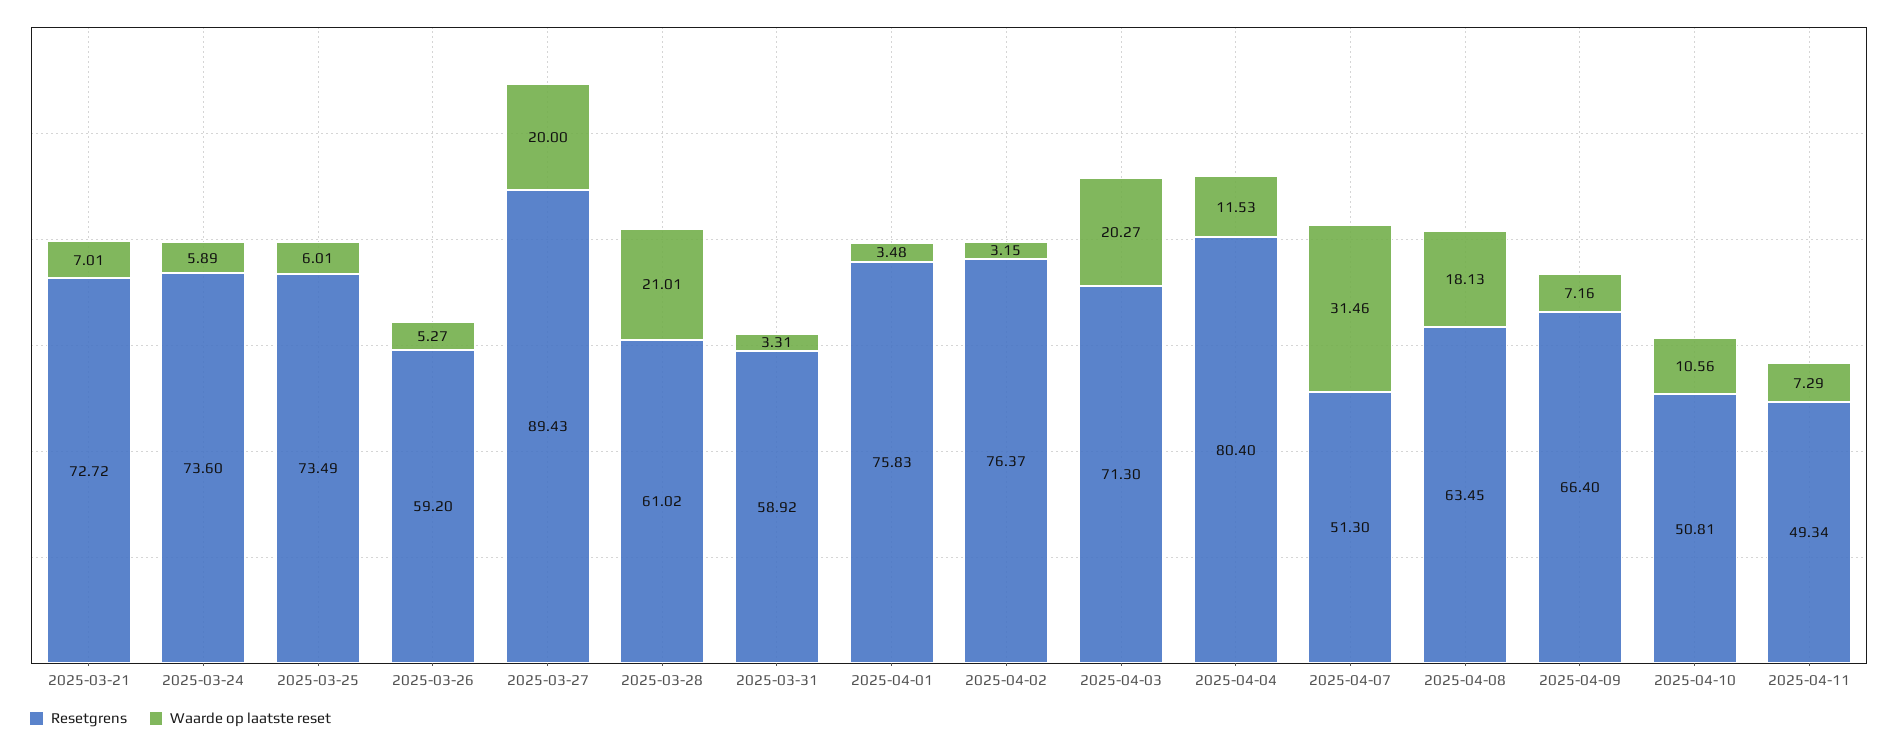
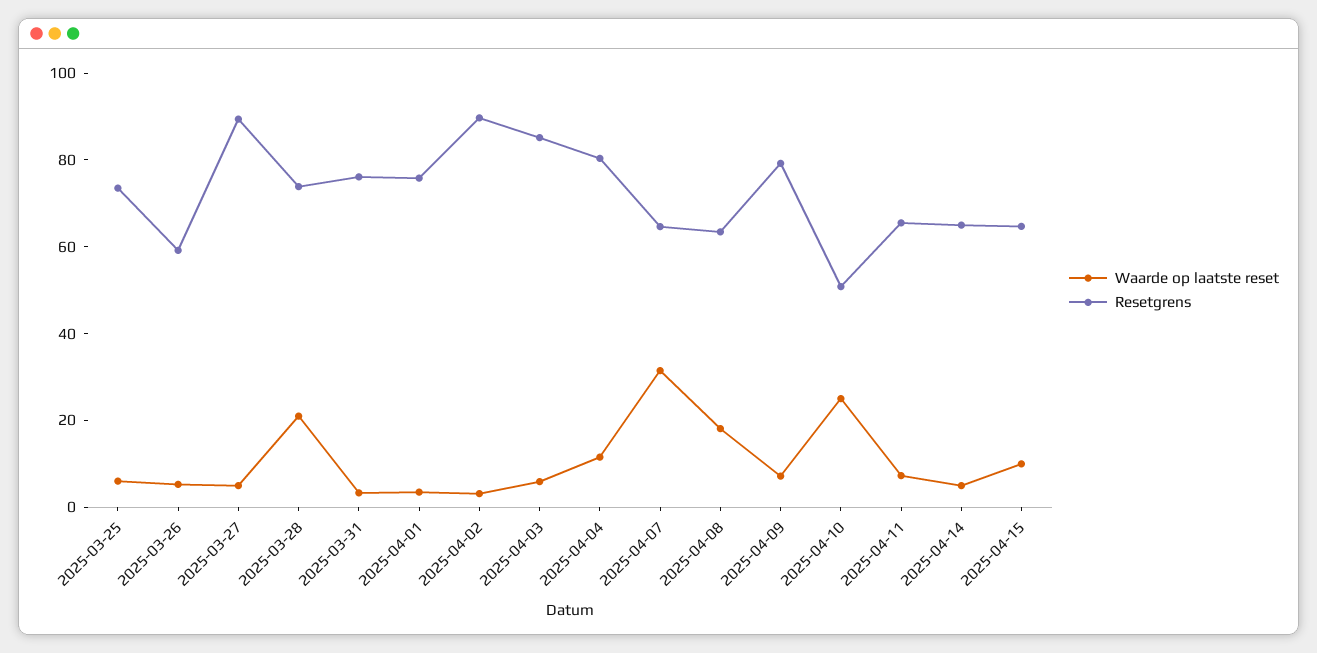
Resetgrens, 2025-03-21: 72.72 -> none
Waarde op laatste reset, 2025-03-21: 7.01 -> none
Resetgrens, 2025-03-24: 73.6 -> none
Waarde op laatste reset, 2025-03-24: 5.89 -> none
Waarde op laatste reset, 2025-03-27: 20 -> 5
Resetgrens, 2025-03-28: 61.02 -> 75
Resetgrens, 2025-03-31: 58.92 -> 75
Resetgrens, 2025-04-02: 76.37 -> 90
Resetgrens, 2025-04-03: 71.3 -> 85
Waarde op laatste reset, 2025-04-03: 20.27 -> 5
Resetgrens, 2025-04-07: 51.3 -> 65
Resetgrens, 2025-04-09: 66.4 -> 80
Waarde op laatste reset, 2025-04-10: 10.56 -> 25
Resetgrens, 2025-04-11: 49.34 -> 65
Waarde op laatste reset, 2025-04-14: none -> 5
Resetgrens, 2025-04-14: none -> 65
Waarde op laatste reset, 2025-04-15: none -> 10
Resetgrens, 2025-04-15: none -> 65

